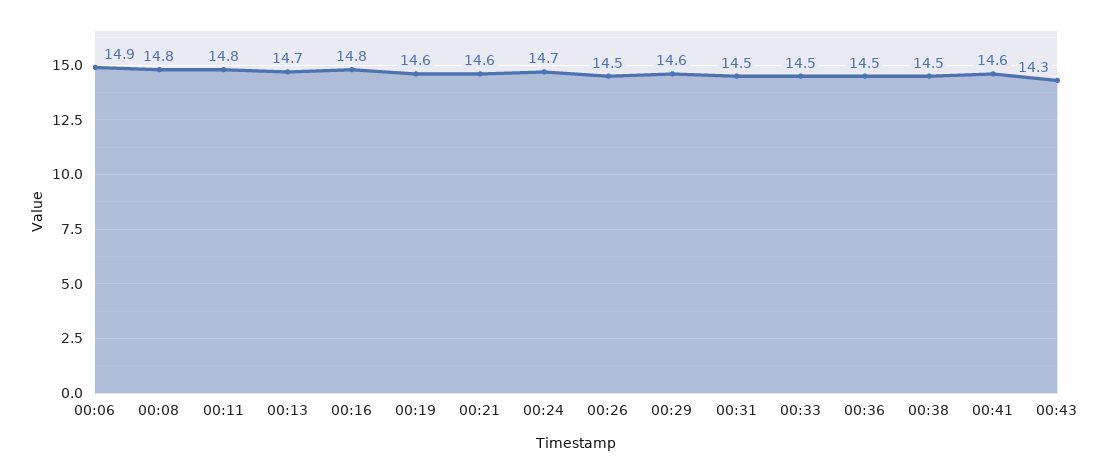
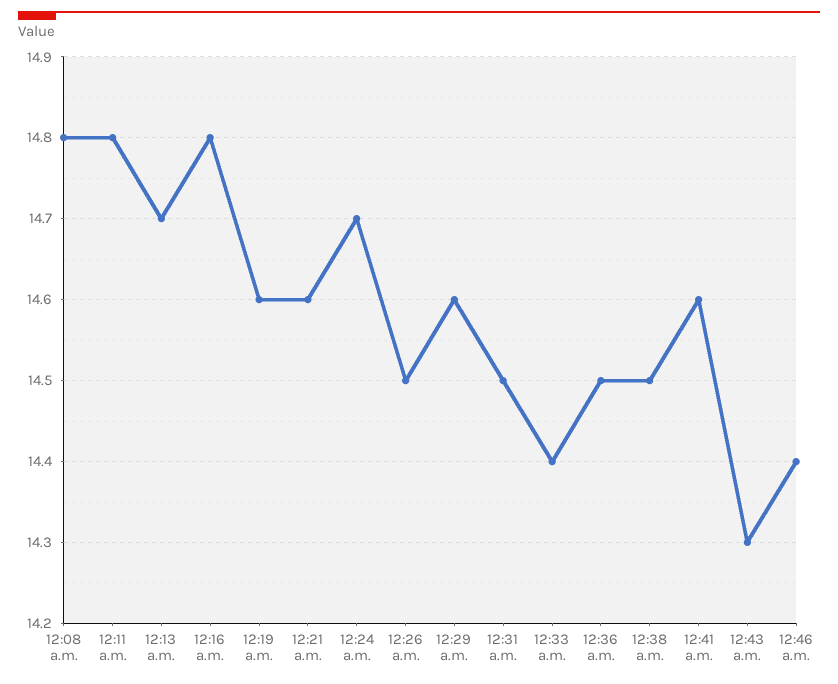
00:06: 14.9 -> none
00:33: 14.5 -> 14.4
12:46 a.m.: none -> 14.4

